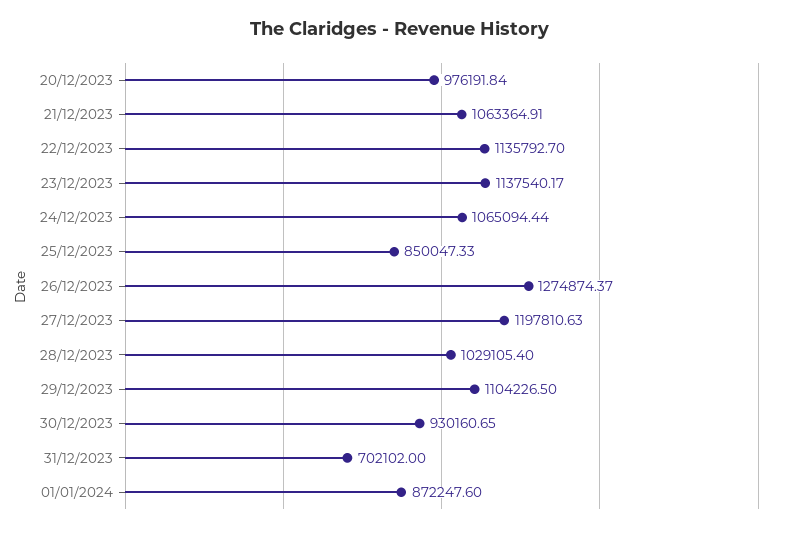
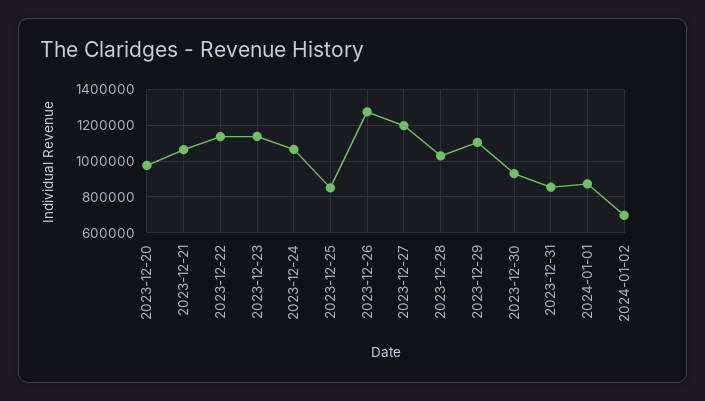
31/12/2023: 702102 -> 850000
2024-01-02: none -> 700000

